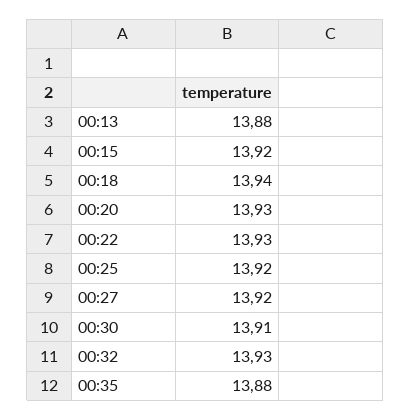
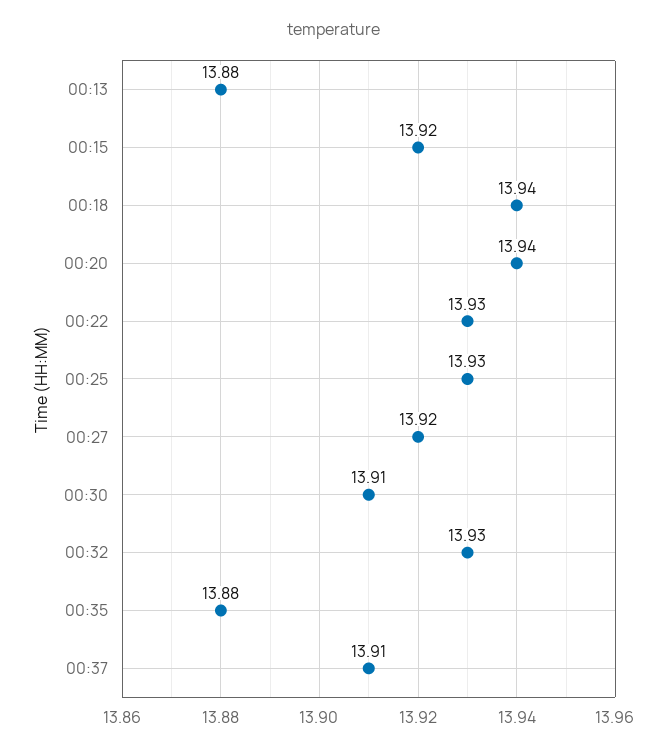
00:20: 13.93 -> 13.94
00:25: 13.92 -> 13.93
00:37: none -> 13.91

